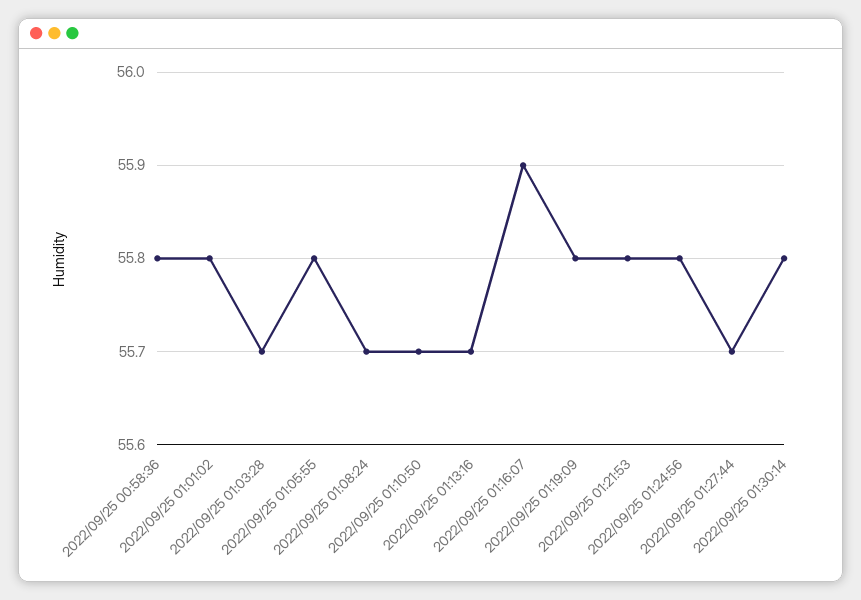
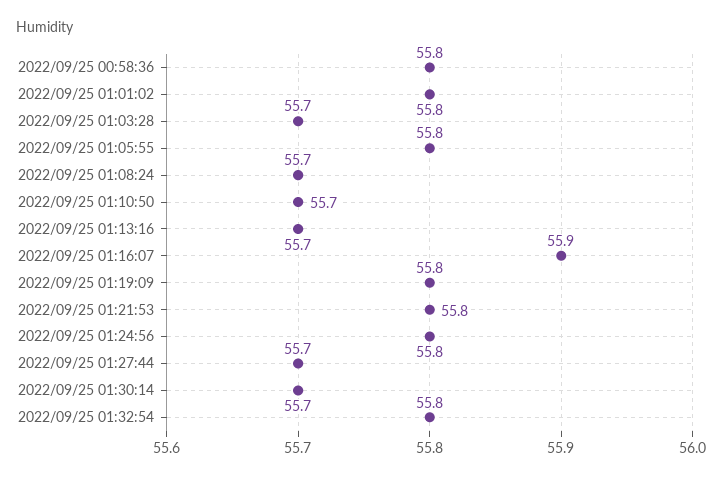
2022/09/25 01:30:14: 55.8 -> 55.7
2022/09/25 01:32:54: none -> 55.8

